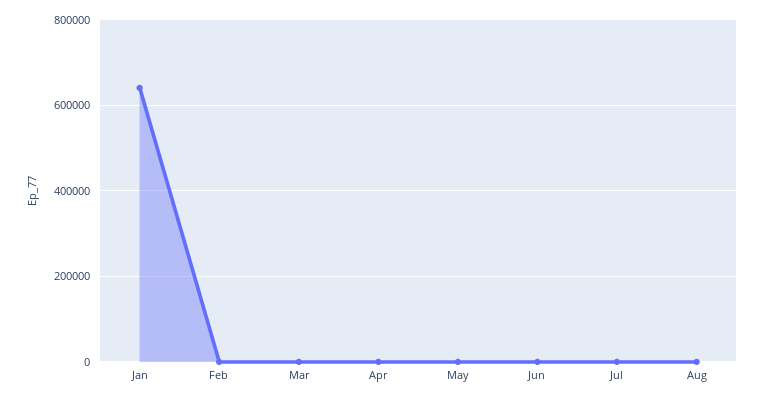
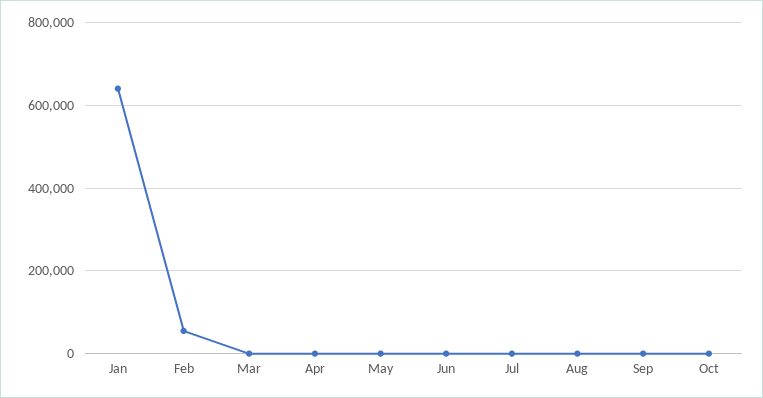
Feb: 0 -> 60000
Sep: none -> 0
Oct: none -> 0

